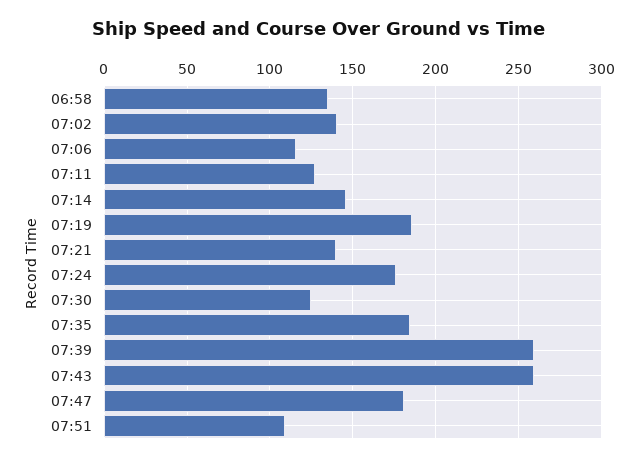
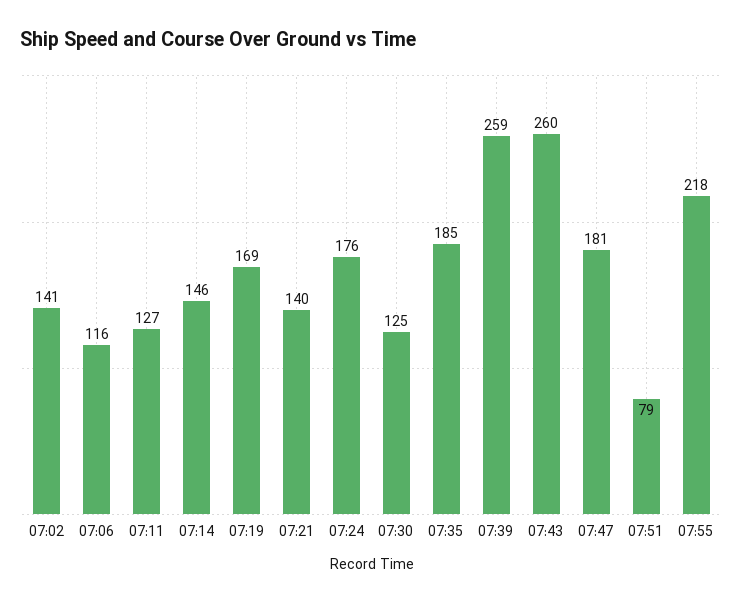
06:58: 135 -> none
07:19: 185 -> 169
07:51: 110 -> 79
07:55: none -> 218

